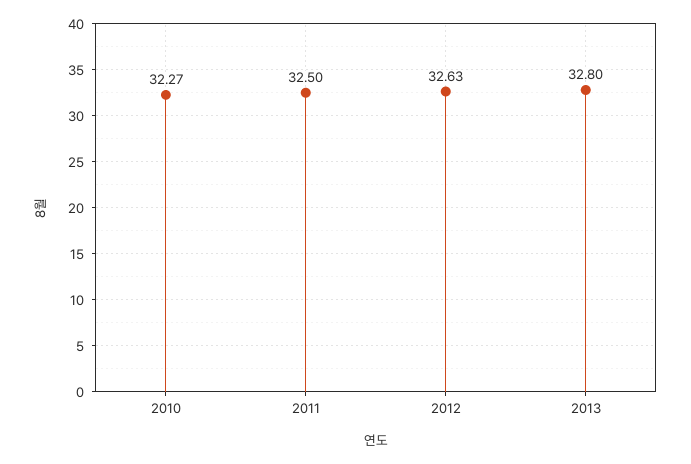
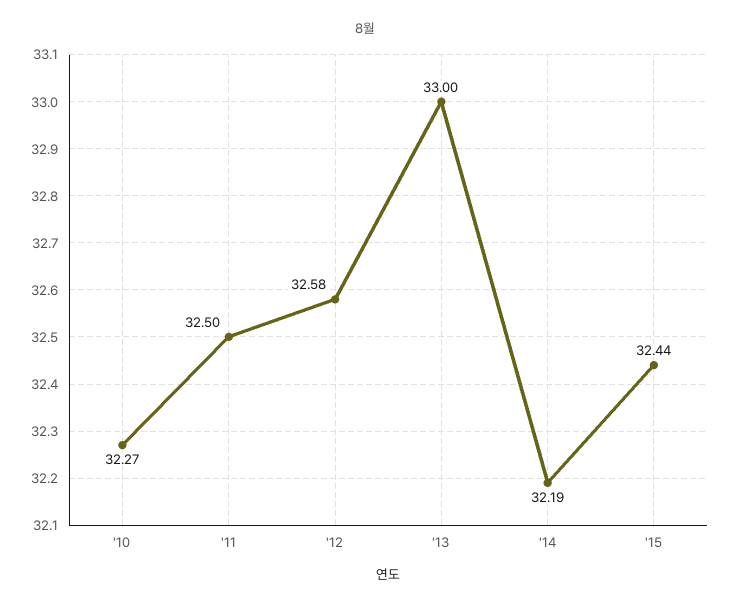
2012: 32.63 -> 32.58
2013: 32.8 -> 33
'14: none -> 32.19
'15: none -> 32.44

